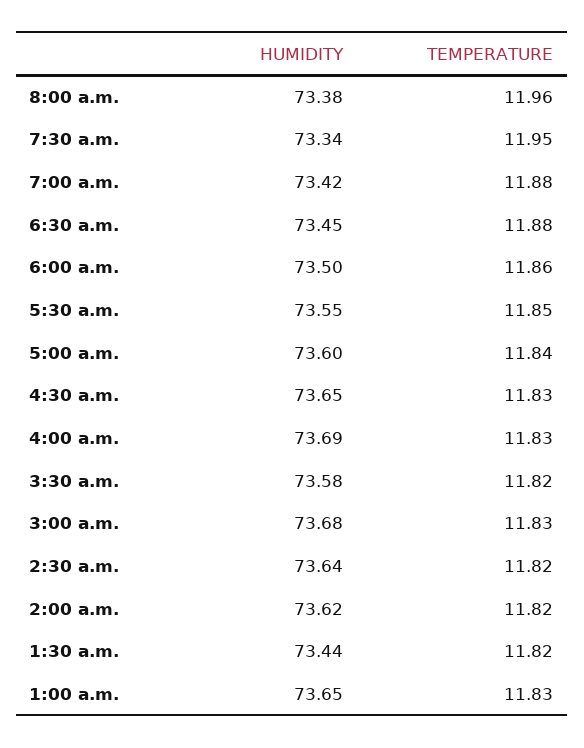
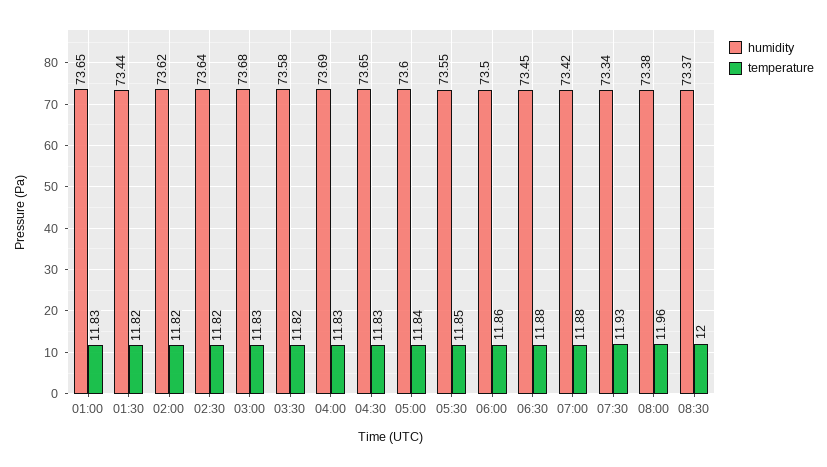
TEMPERATURE, 7:30 a.m.: 11.95 -> 11.93
HUMIDITY, 08:30: none -> 73.37
TEMPERATURE, 08:30: none -> 12

